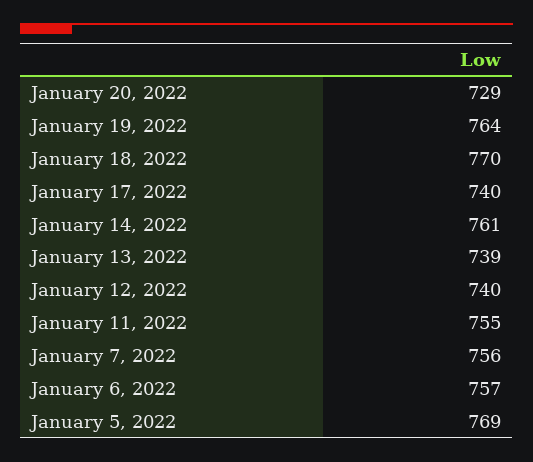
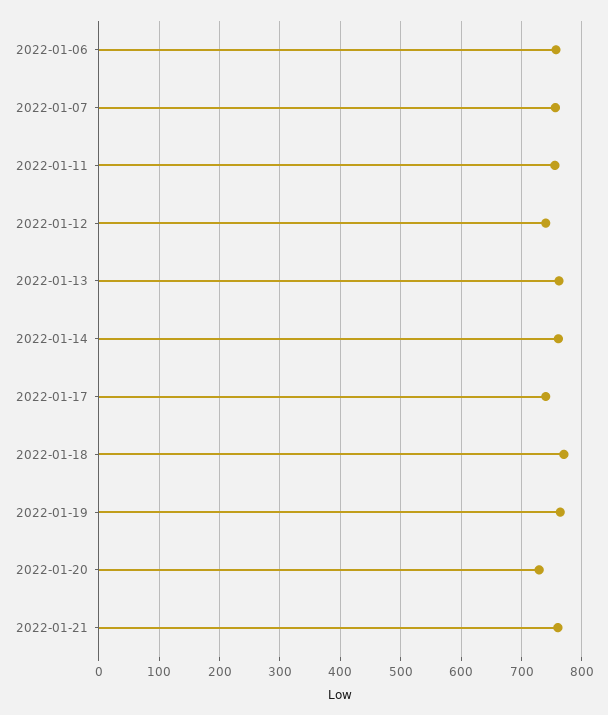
January 13, 2022: 739 -> 760
January 5, 2022: 769 -> none
2022-01-21: none -> 760

